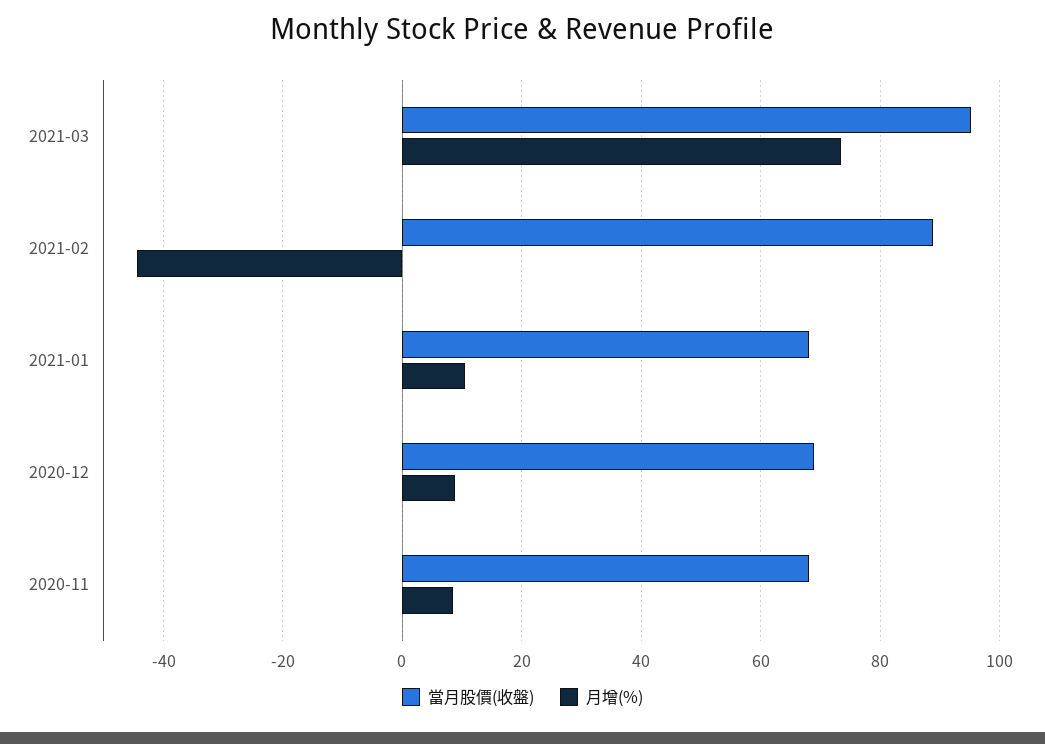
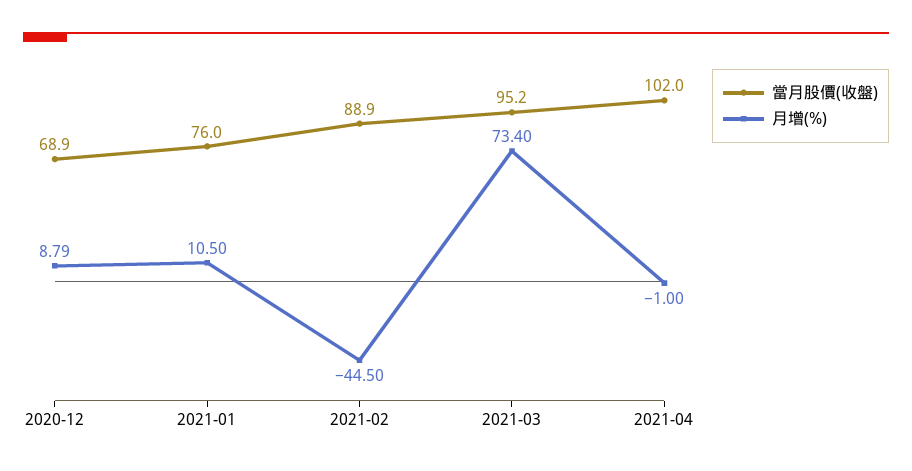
當月股價(收盤), 2021-01: 68 -> 76
當月股價(收盤), 2020-11: 68 -> none
月增(%), 2020-11: 8 -> none
當月股價(收盤), 2021-04: none -> 102
月增(%), 2021-04: none -> -1

